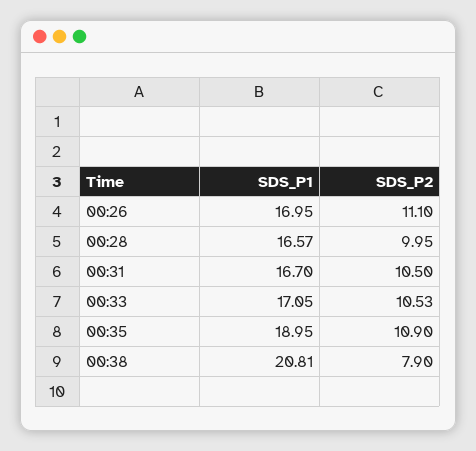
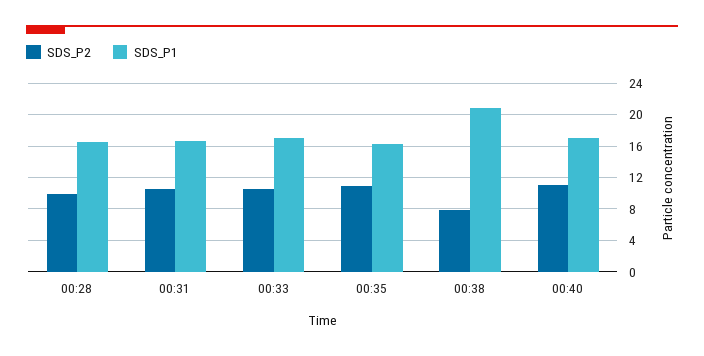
SDS_P1, 00:26: 16.95 -> none
SDS_P2, 00:26: 11.1 -> none
SDS_P1, 00:35: 18.95 -> 16
SDS_P2, 00:40: none -> 11
SDS_P1, 00:40: none -> 17

